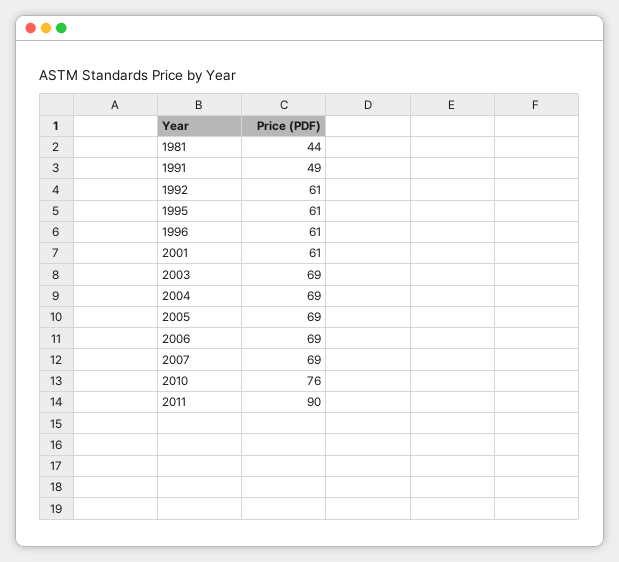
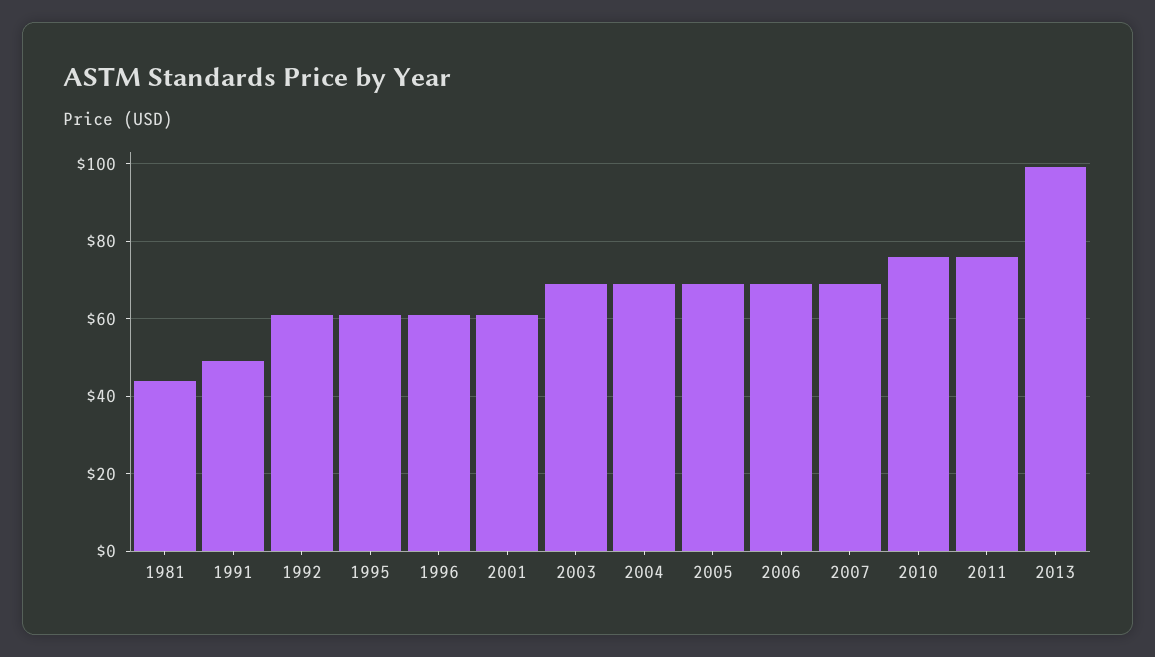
2011: 90 -> 75
2013: none -> 100

